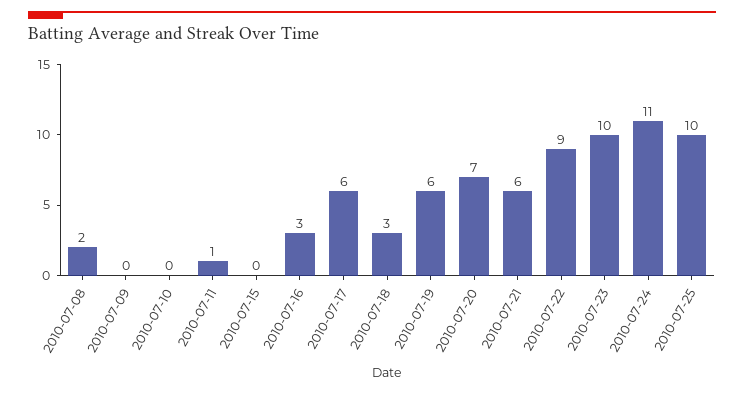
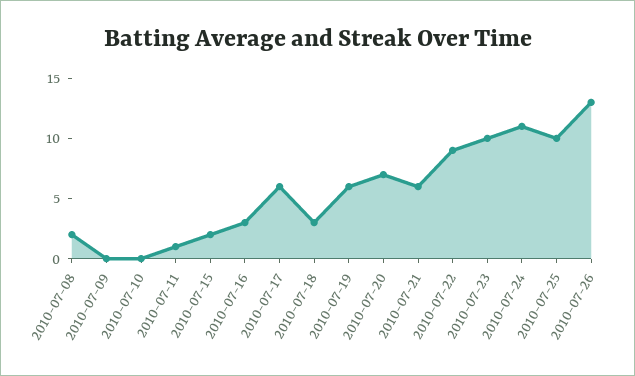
2010-07-15: 0 -> 2
2010-07-26: none -> 13

